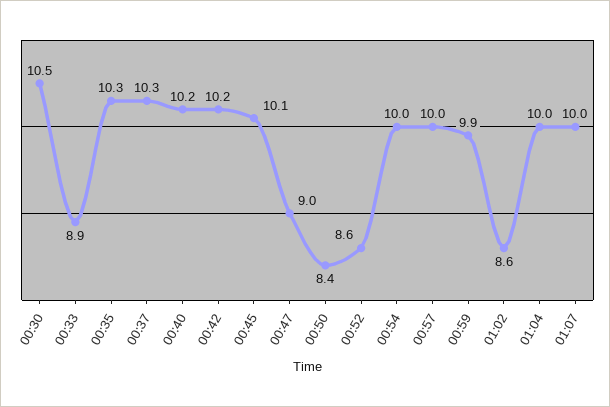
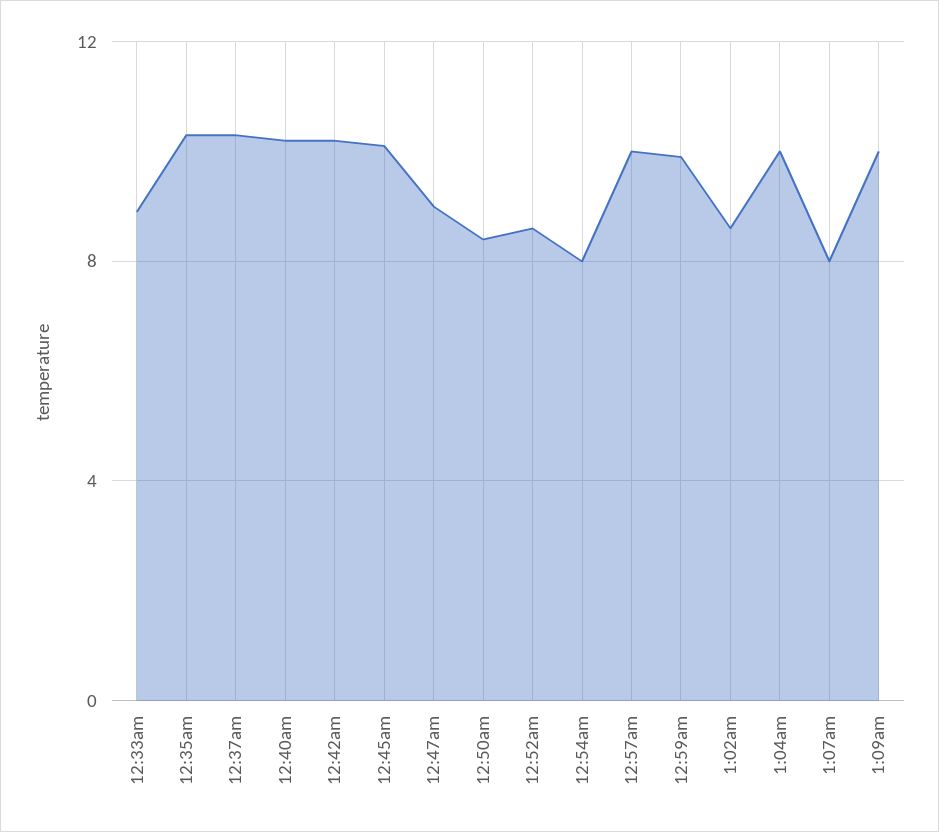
00:30: 10.5 -> none
00:54: 10 -> 8
01:07: 10 -> 8
1:09am: none -> 10

